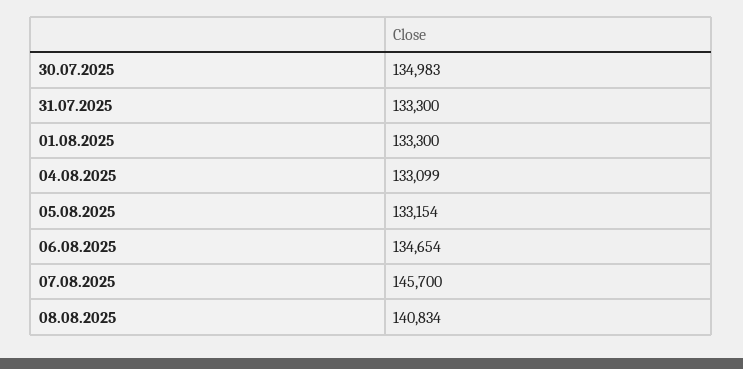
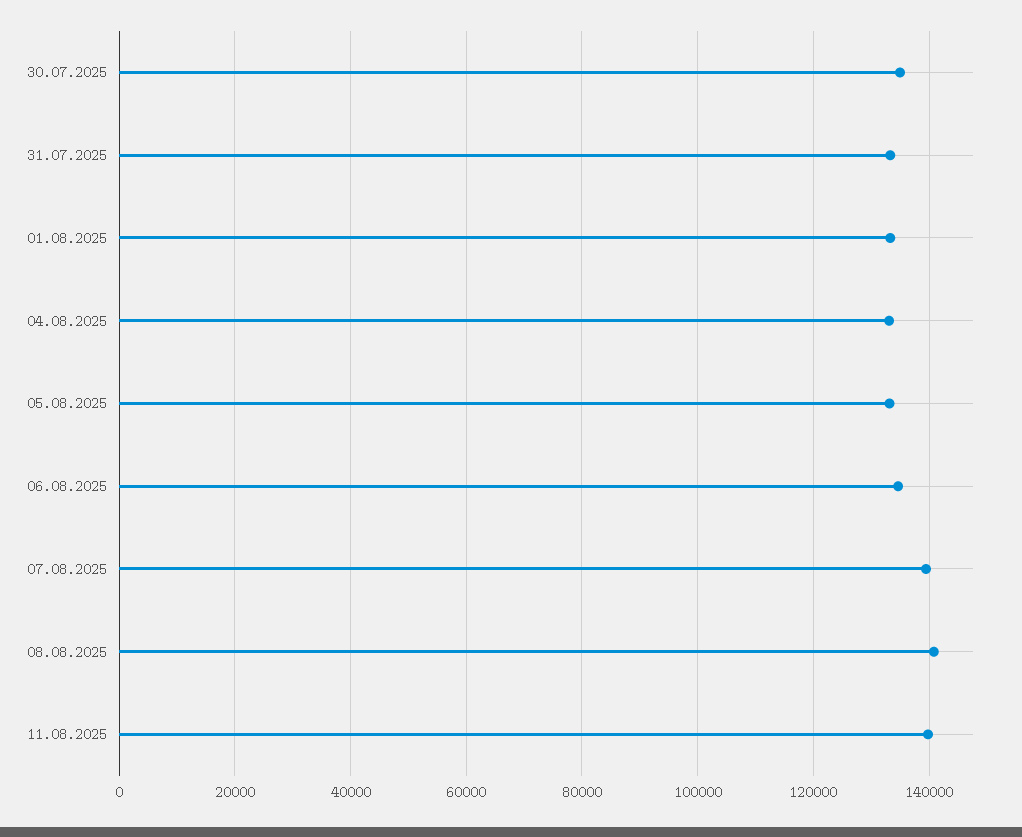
07.08.2025: 145700 -> 140000
11.08.2025: none -> 140000

